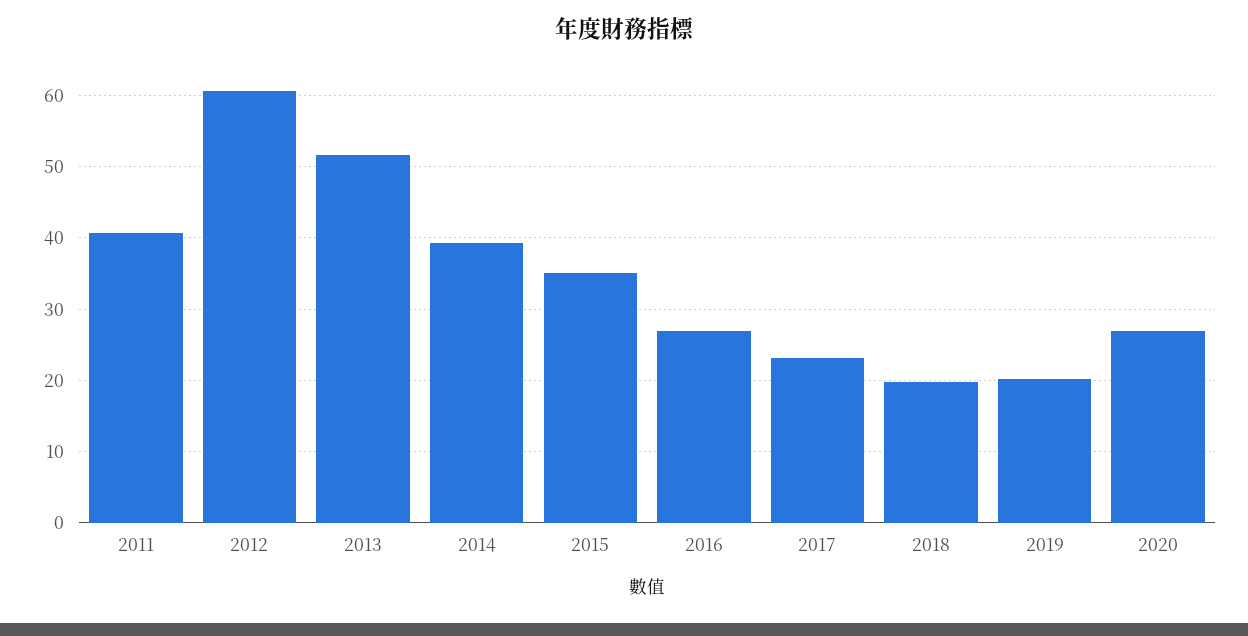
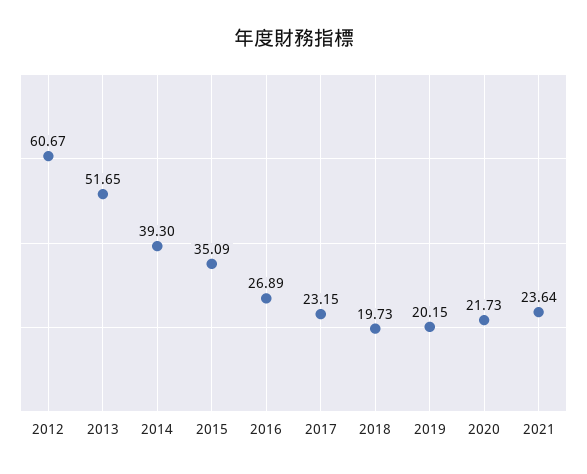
2011: 41 -> none
2020: 27 -> 21.73
2021: none -> 23.64

